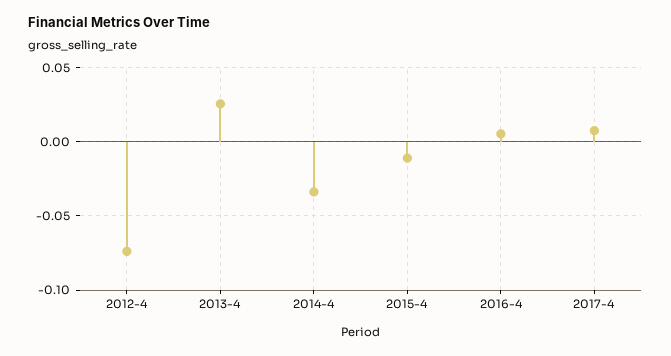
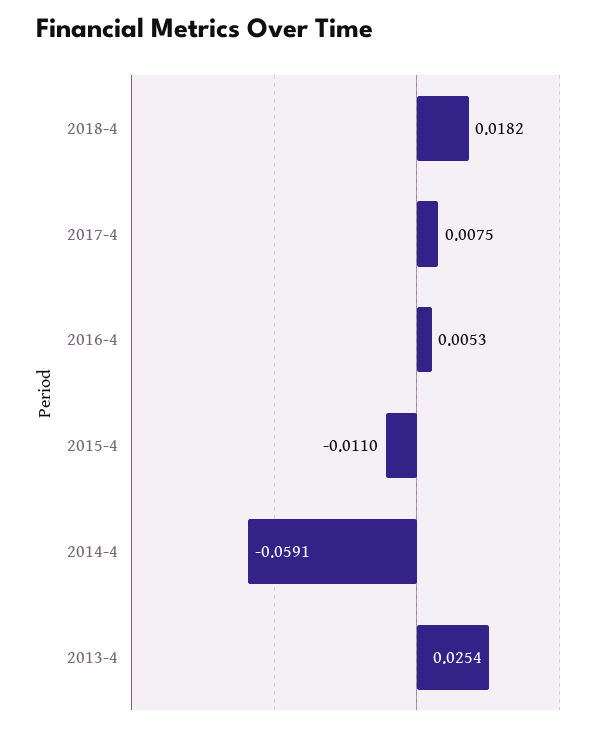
2012-4: -0.075 -> none
2014-4: -0.035 -> -0.0591
2018-4: none -> 0.0182

